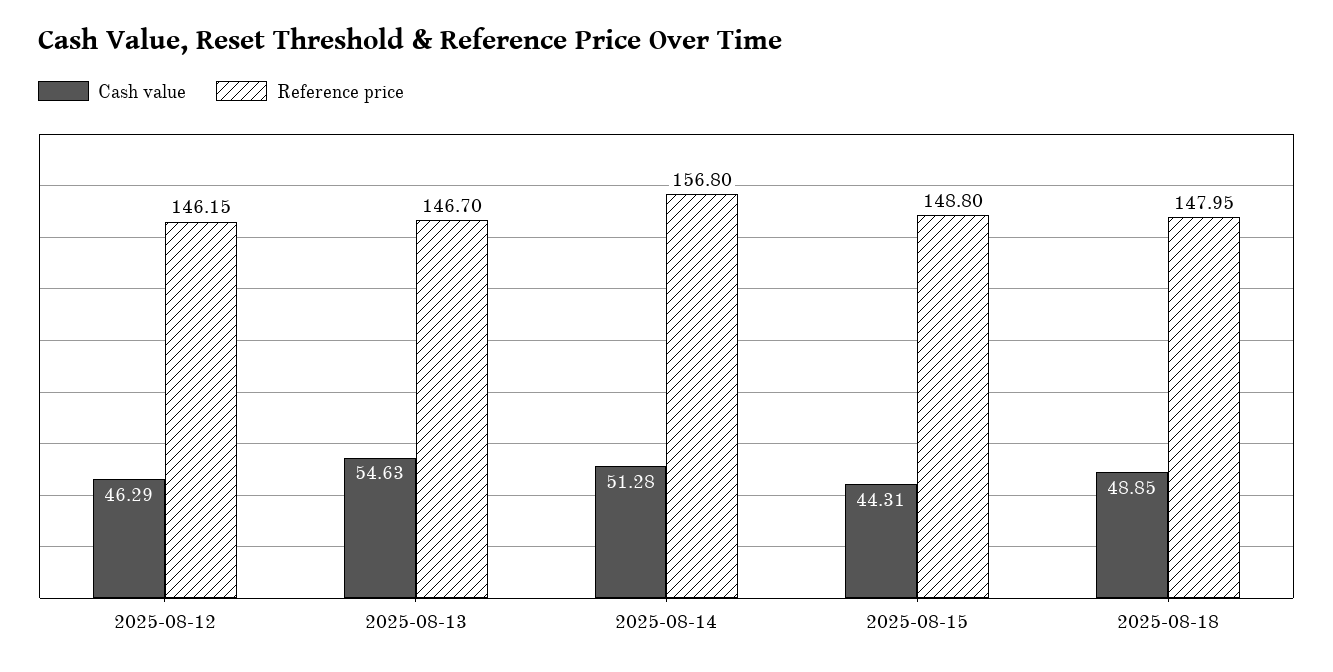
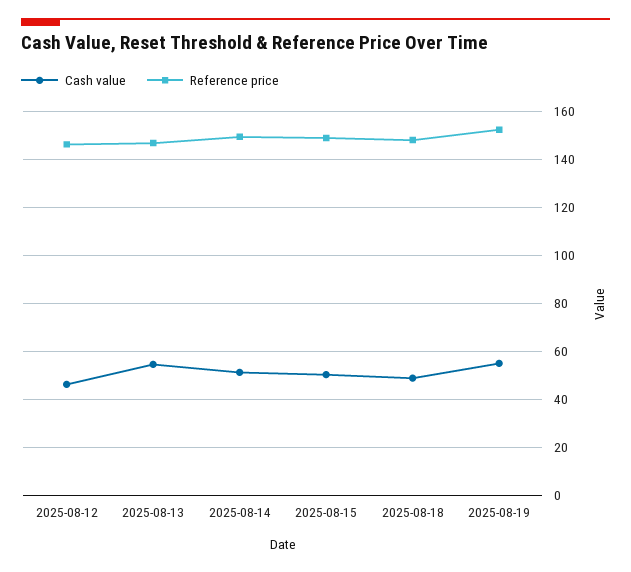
Reference price, 2025-08-14: 156.8 -> 150
Cash value, 2025-08-15: 44.31 -> 50
Cash value, 2025-08-19: none -> 55
Reference price, 2025-08-19: none -> 152.5

